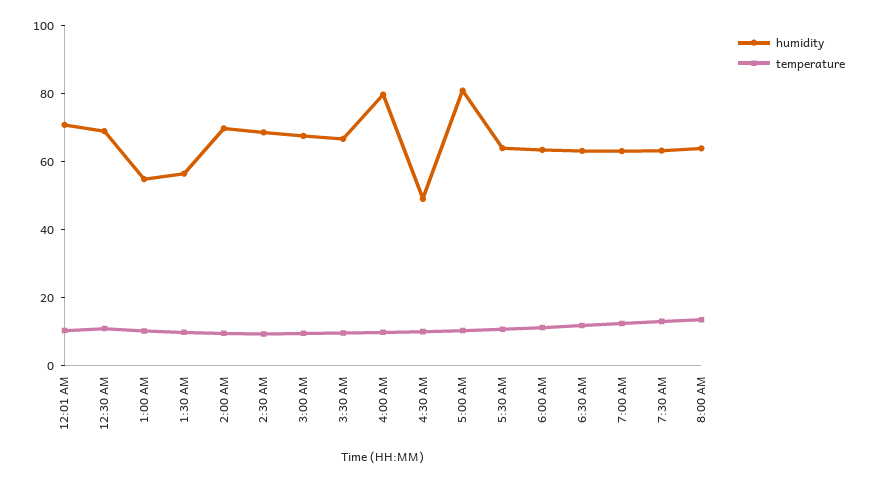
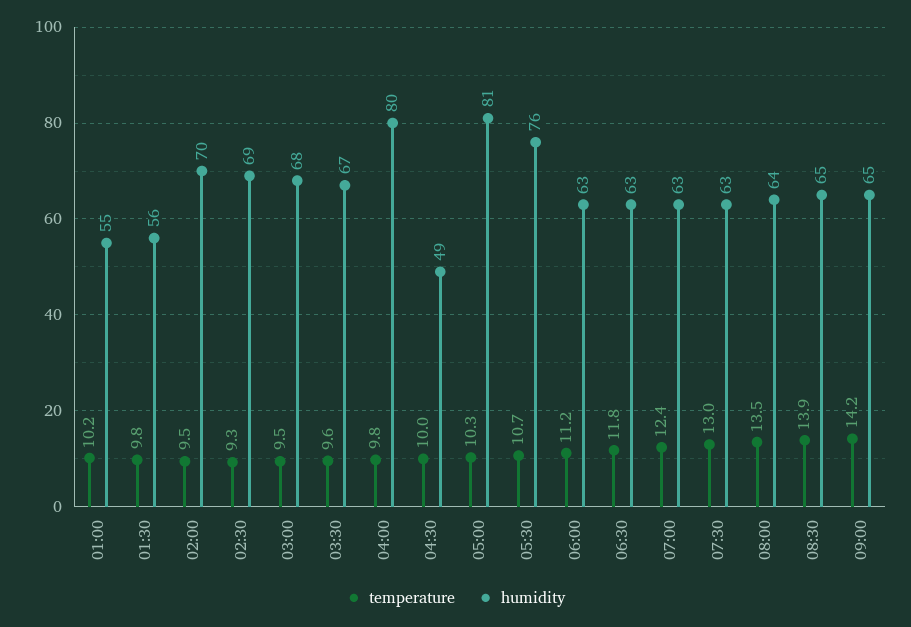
humidity, 12:01 AM: 70 -> none
temperature, 12:01 AM: 10 -> none
humidity, 12:30 AM: 70 -> none
temperature, 12:30 AM: 10 -> none
humidity, 5:30 AM: 65 -> 76
temperature, 08:30: none -> 13.9
humidity, 08:30: none -> 65
temperature, 09:00: none -> 14.2
humidity, 09:00: none -> 65

